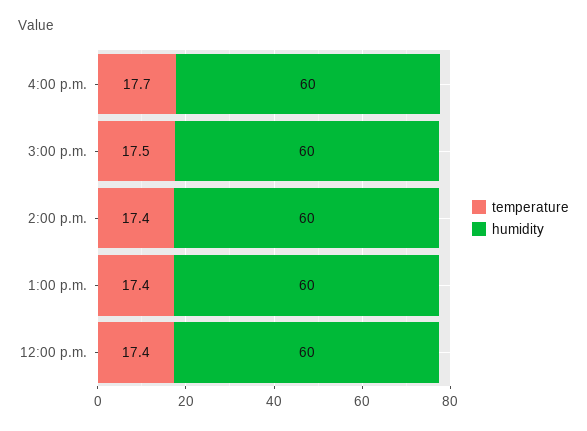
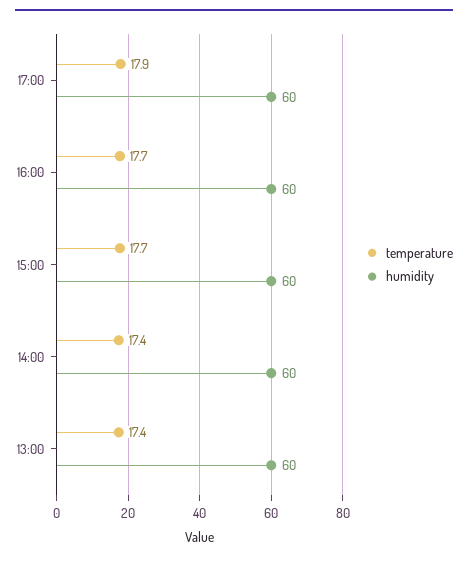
temperature, 3:00 p.m.: 17.5 -> 17.7
temperature, 12:00 p.m.: 17.4 -> none
humidity, 12:00 p.m.: 60 -> none
temperature, 17:00: none -> 17.9
humidity, 17:00: none -> 60

